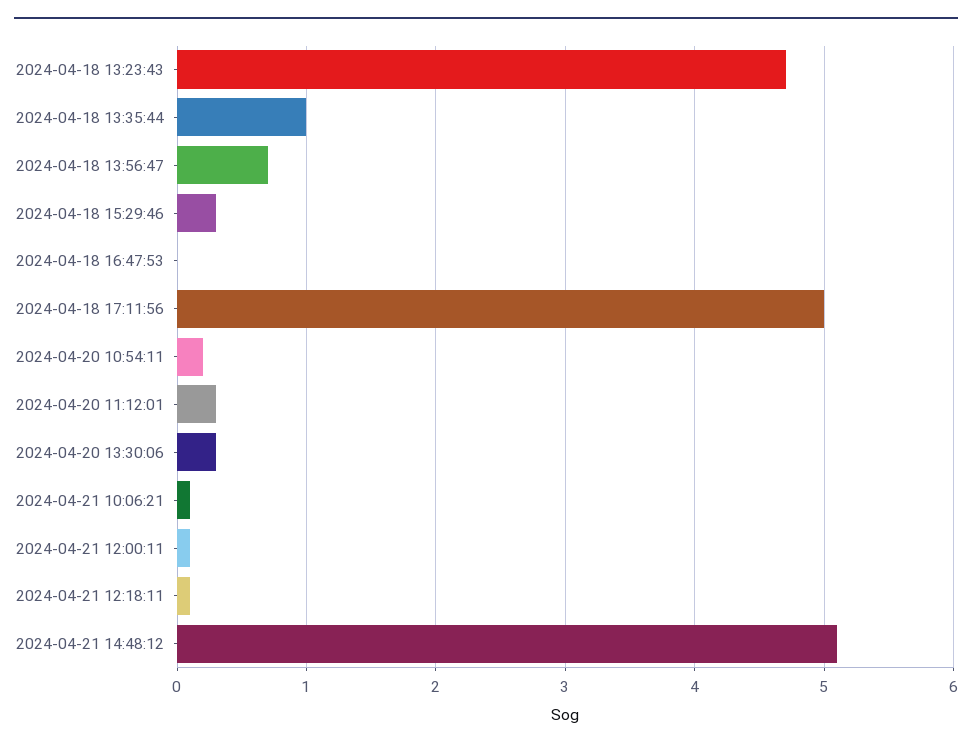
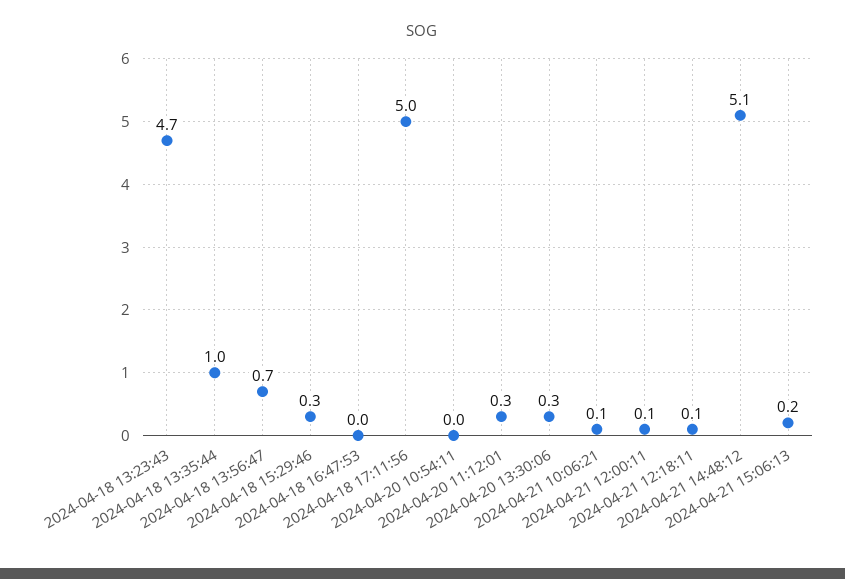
2024-04-20 10:54:11: 0.2 -> 0
2024-04-21 15:06:13: none -> 0.2

